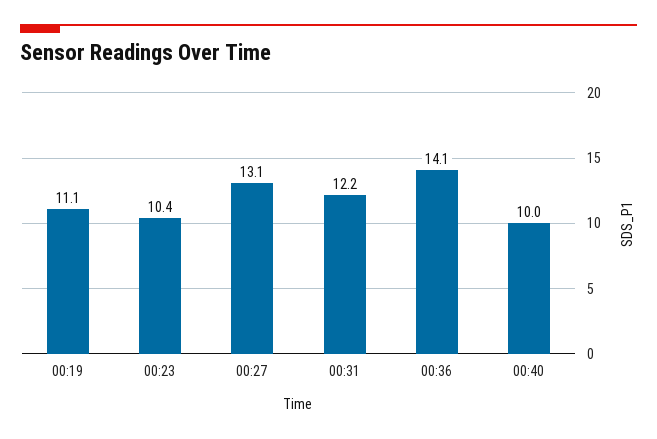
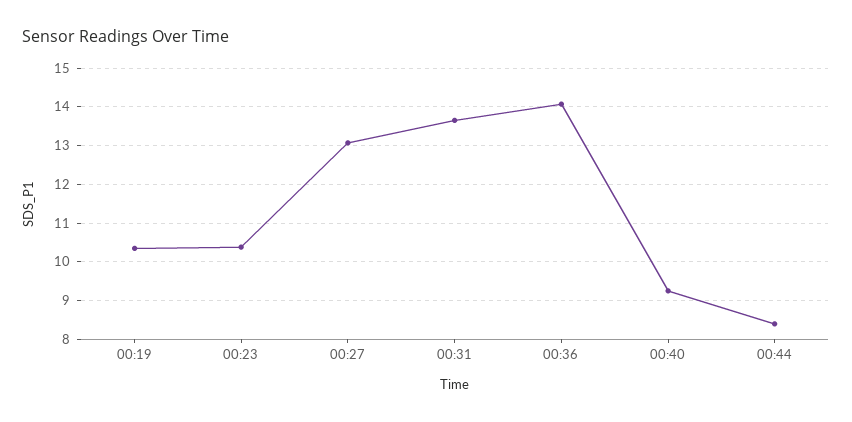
00:19: 11.1 -> 10.4
00:31: 12.2 -> 13.6
00:40: 10 -> 9.2
00:44: none -> 8.4

